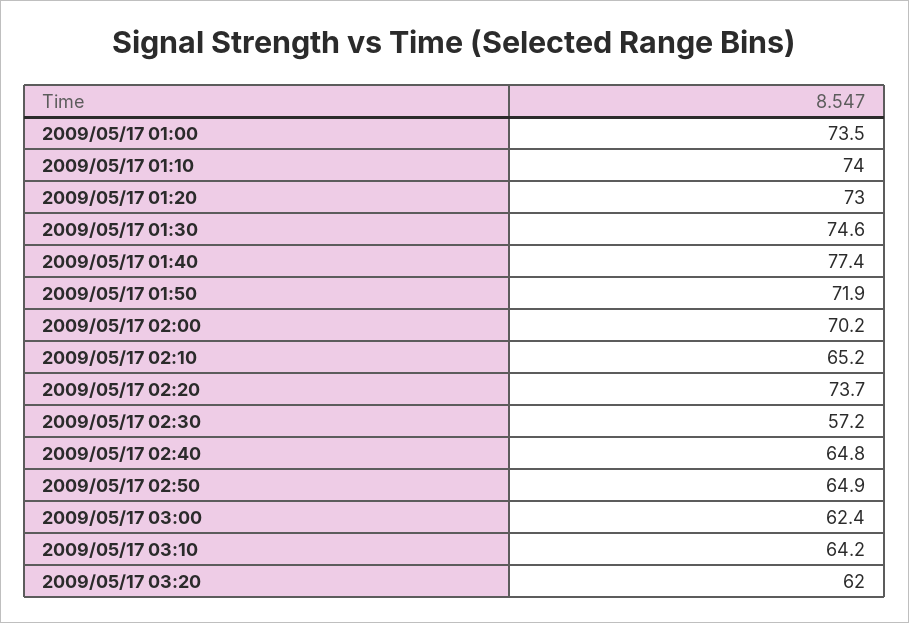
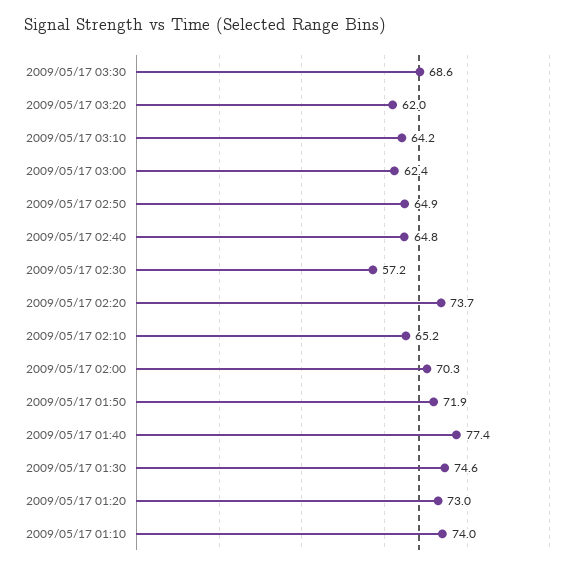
2009/05/17 01:00: 73.5 -> none
2009/05/17 02:00: 70.2 -> 70.3
2009/05/17 03:30: none -> 68.6

